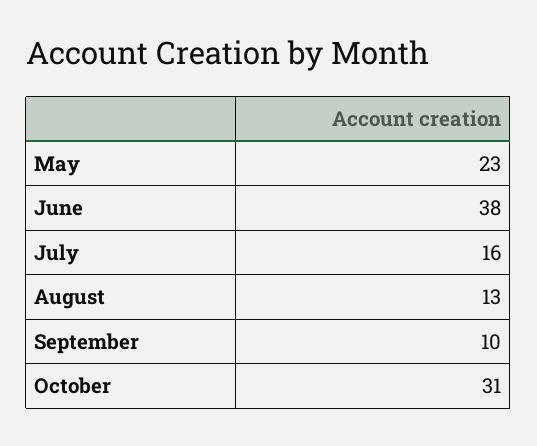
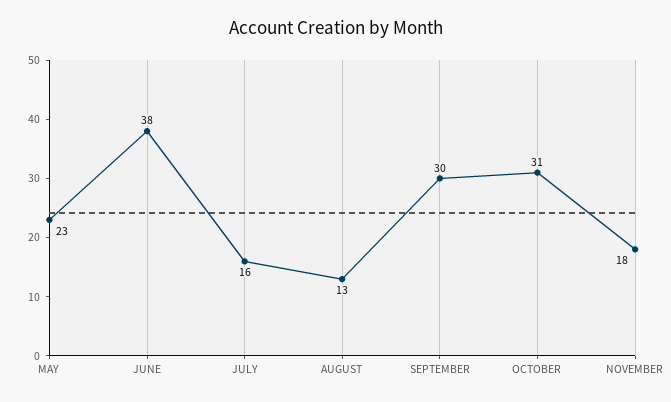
September: 10 -> 30
NOVEMBER: none -> 18

